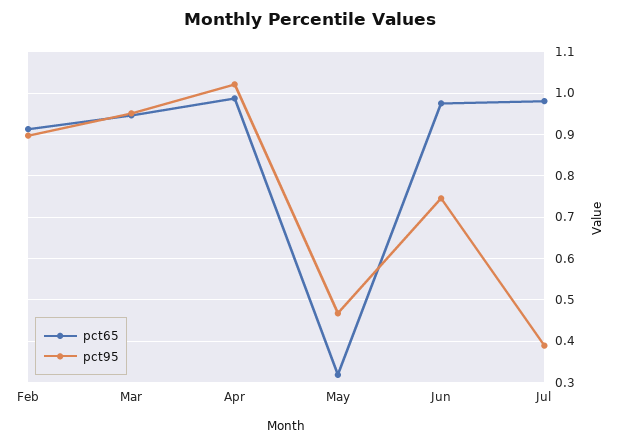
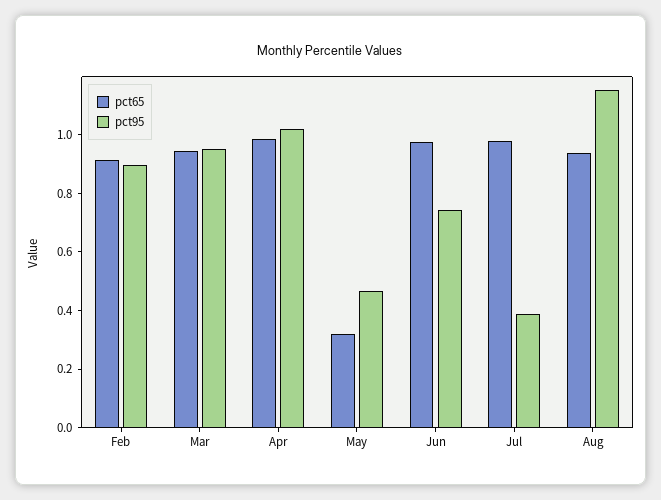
pct65, Aug: none -> 0.95
pct95, Aug: none -> 1.15

